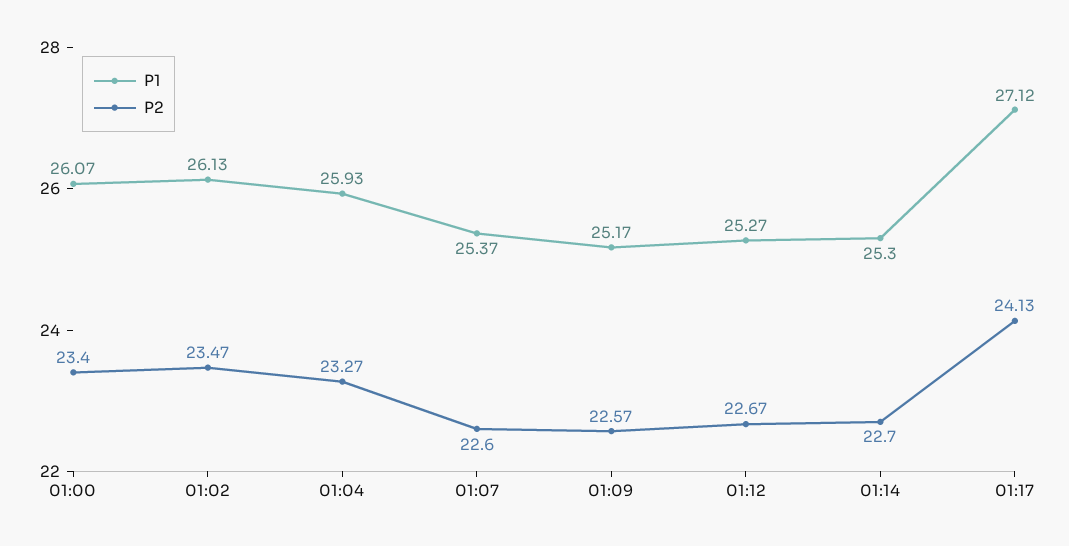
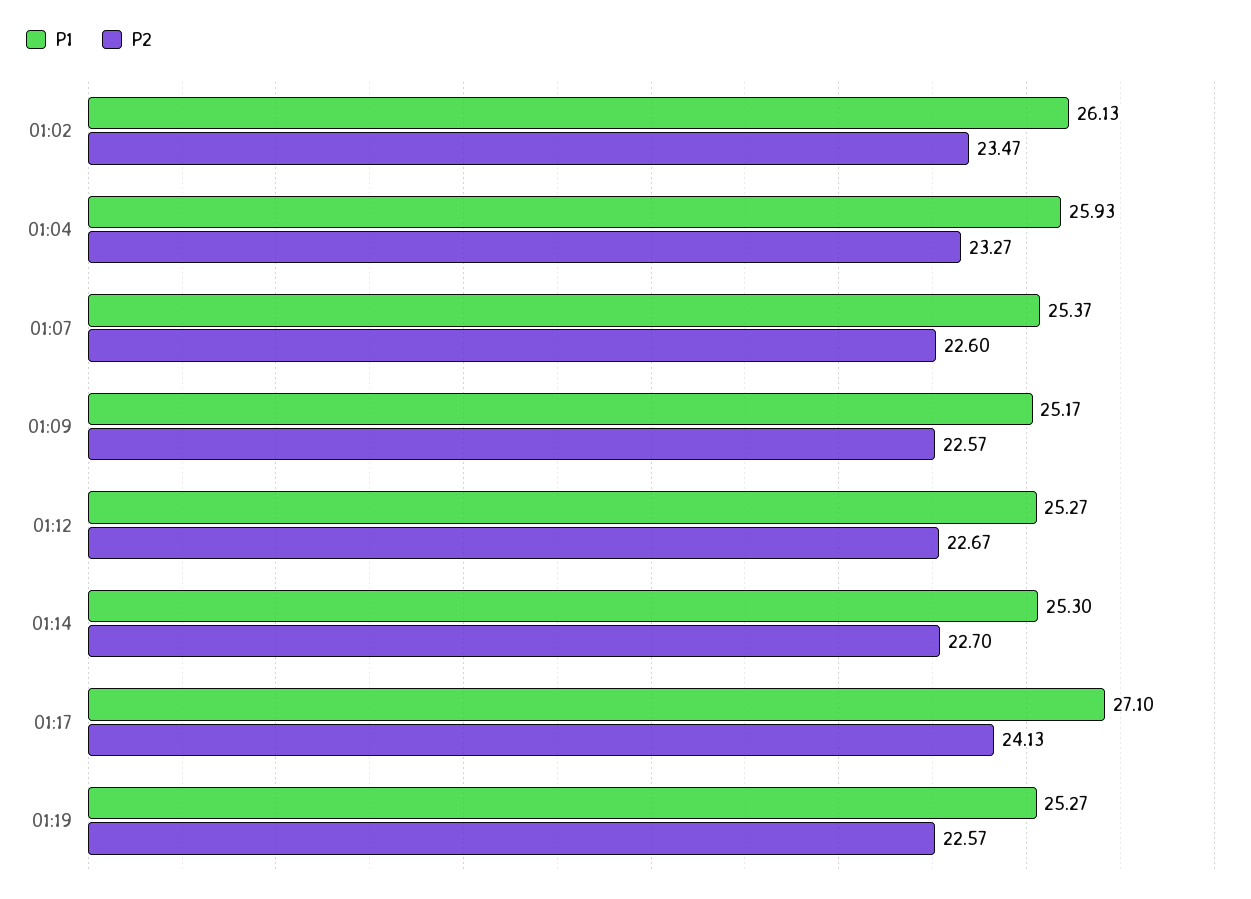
P1, 01:00: 26.07 -> none
P2, 01:00: 23.4 -> none
P1, 01:17: 27.12 -> 27.1
P1, 01:19: none -> 25.27
P2, 01:19: none -> 22.57

